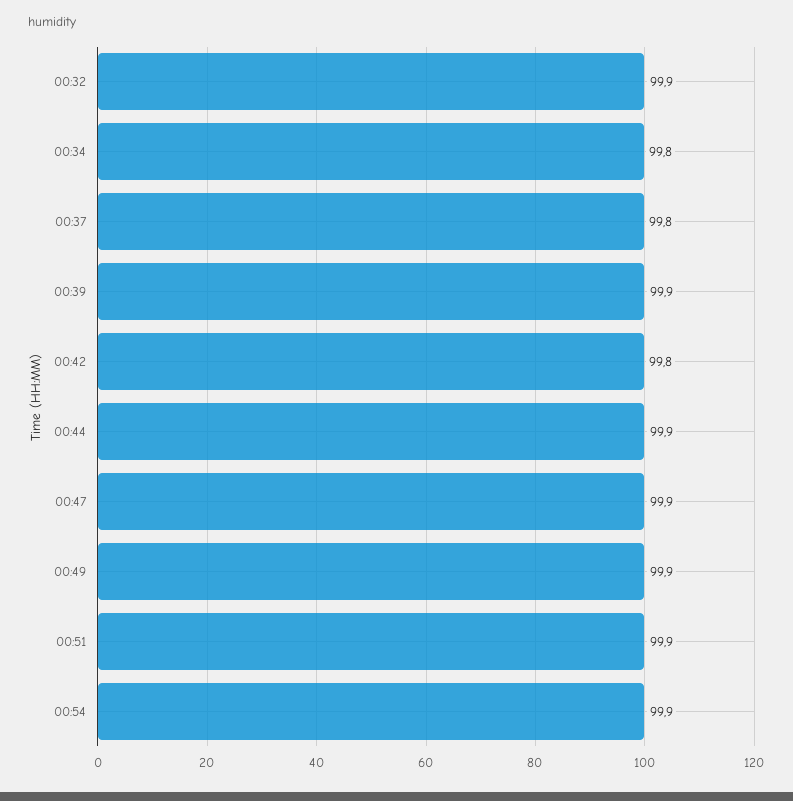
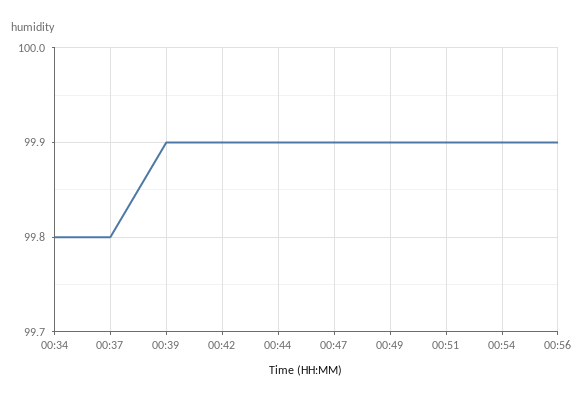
00:32: 99.9 -> none
00:42: 99.8 -> 99.9
00:56: none -> 99.9

